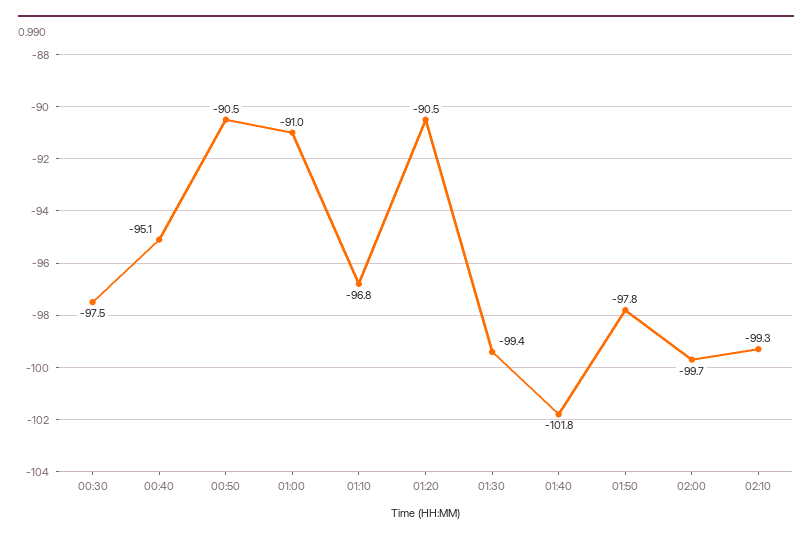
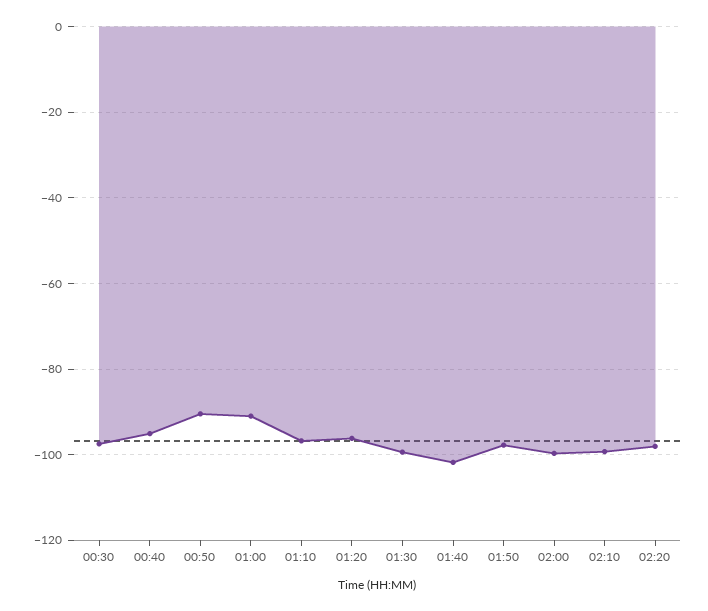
01:20: -90.5 -> -96
02:20: none -> -98

